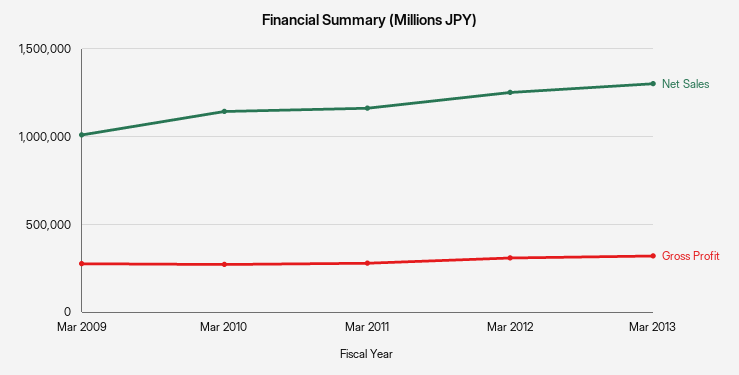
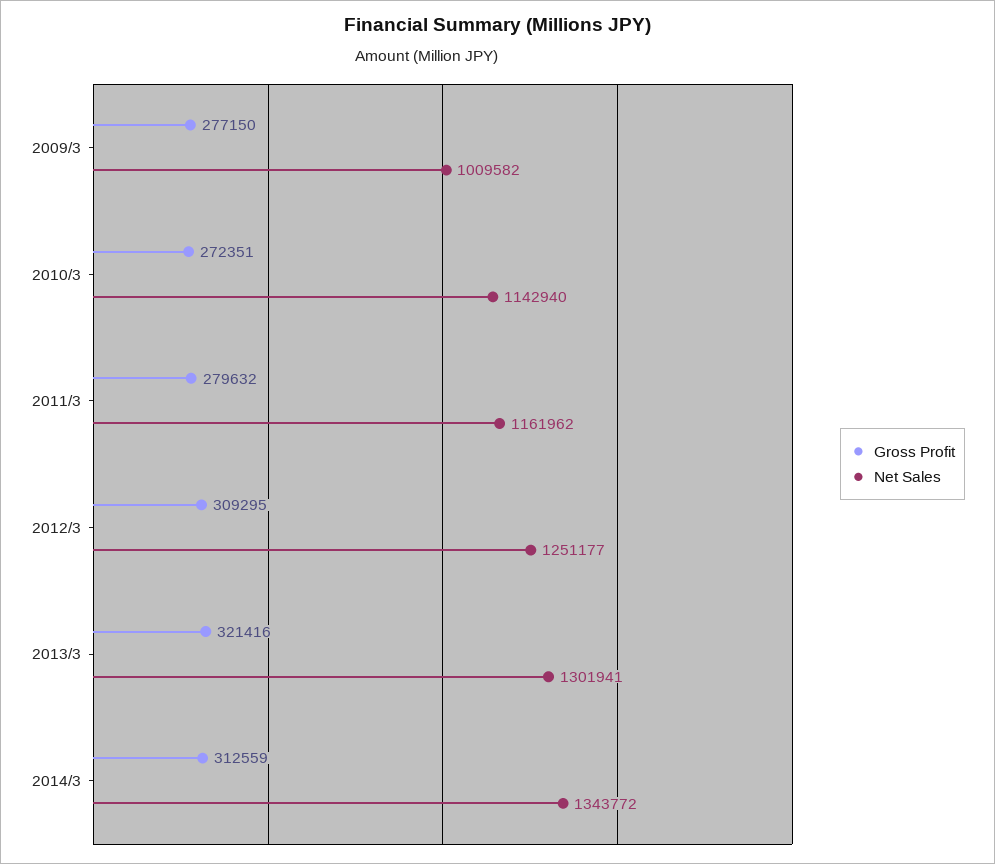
Gross Profit, 2014/3: none -> 312559
Net Sales, 2014/3: none -> 1343772

